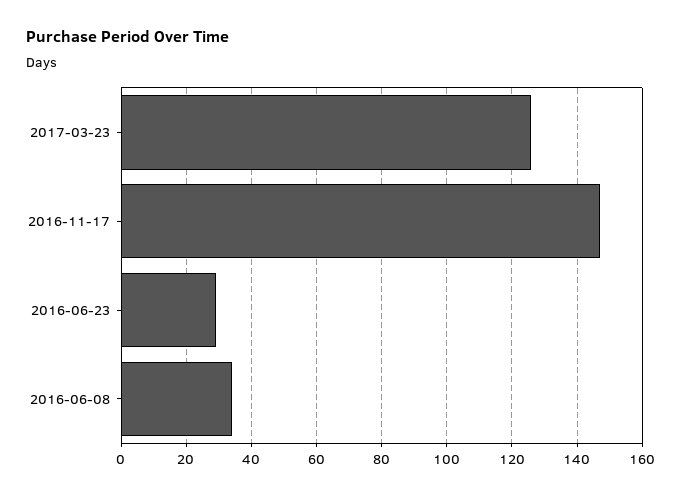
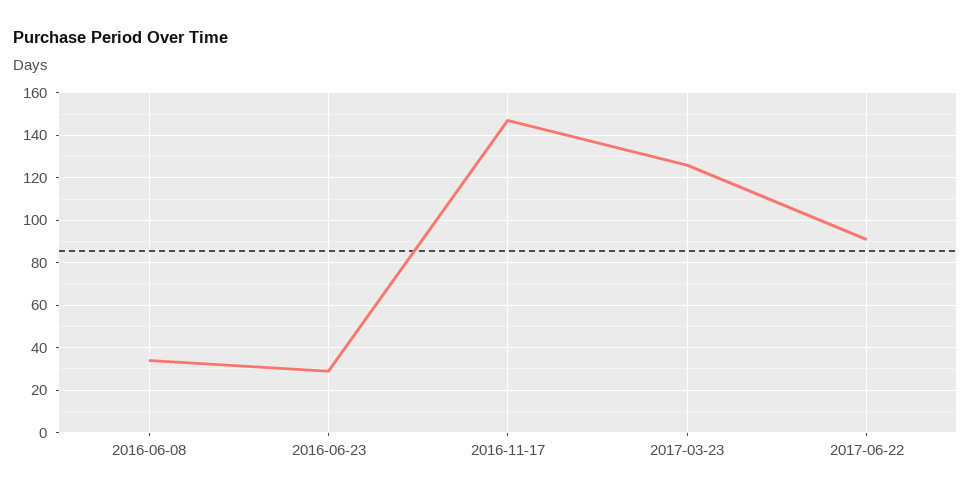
2017-06-22: none -> 90

